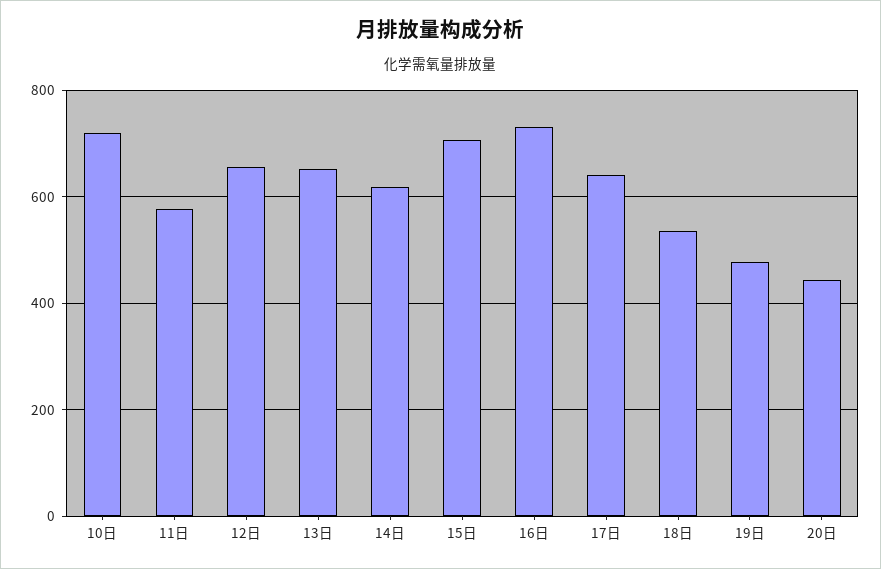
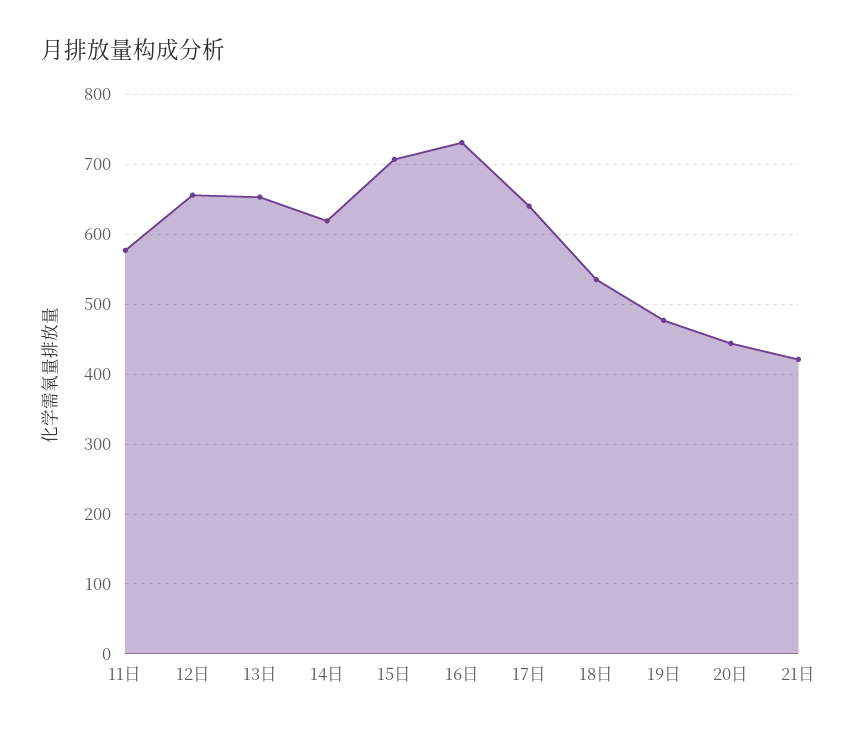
10日: 720 -> none
21日: none -> 420

